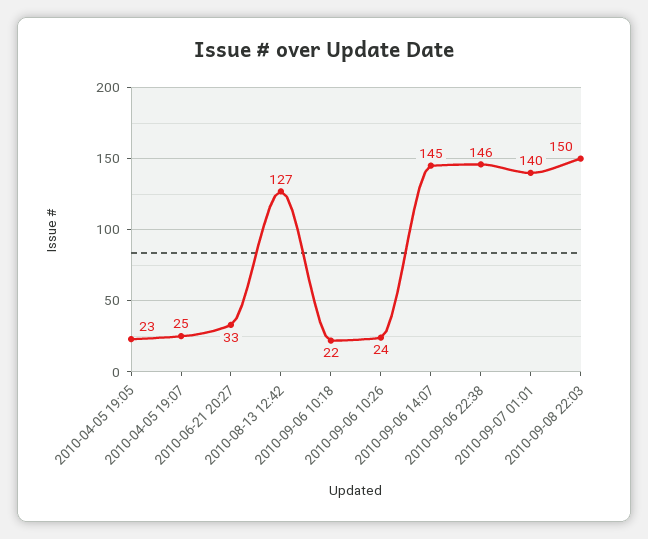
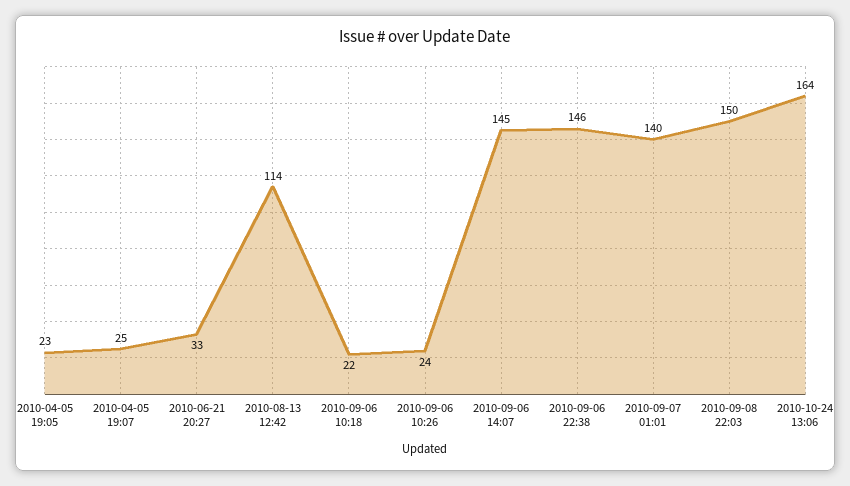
2010-08-13 12:42: 127 -> 114
2010-10-24 13:06: none -> 164

